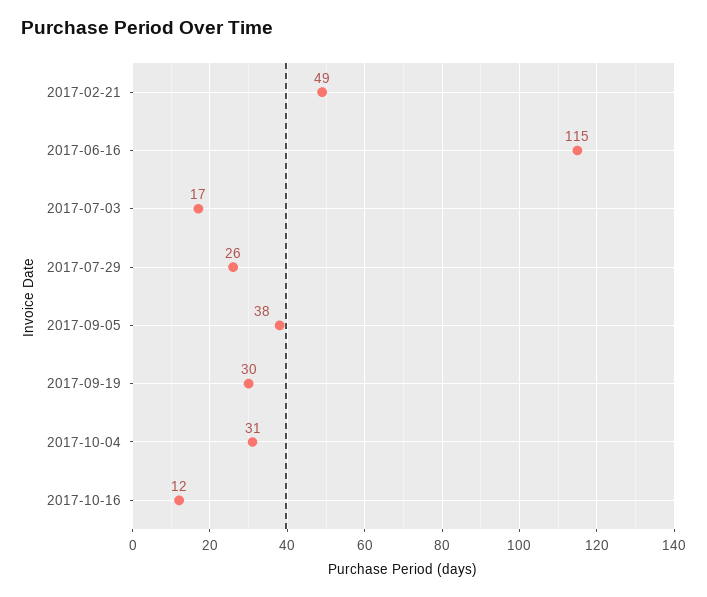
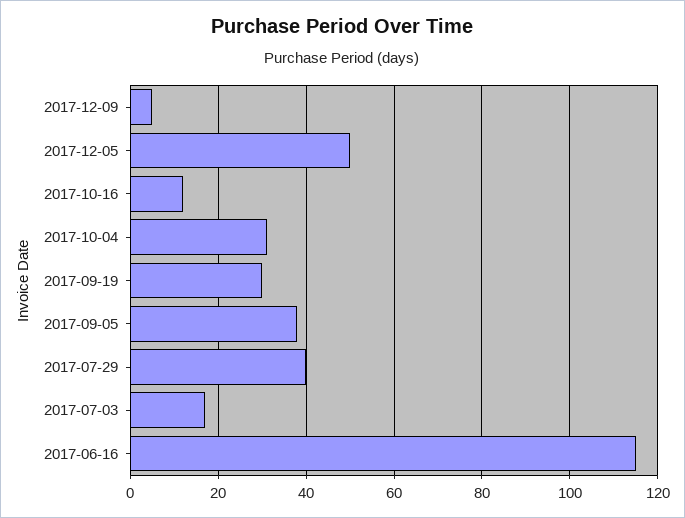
2017-02-21: 49 -> none
2017-07-29: 26 -> 40
2017-12-09: none -> 5
2017-12-05: none -> 50

